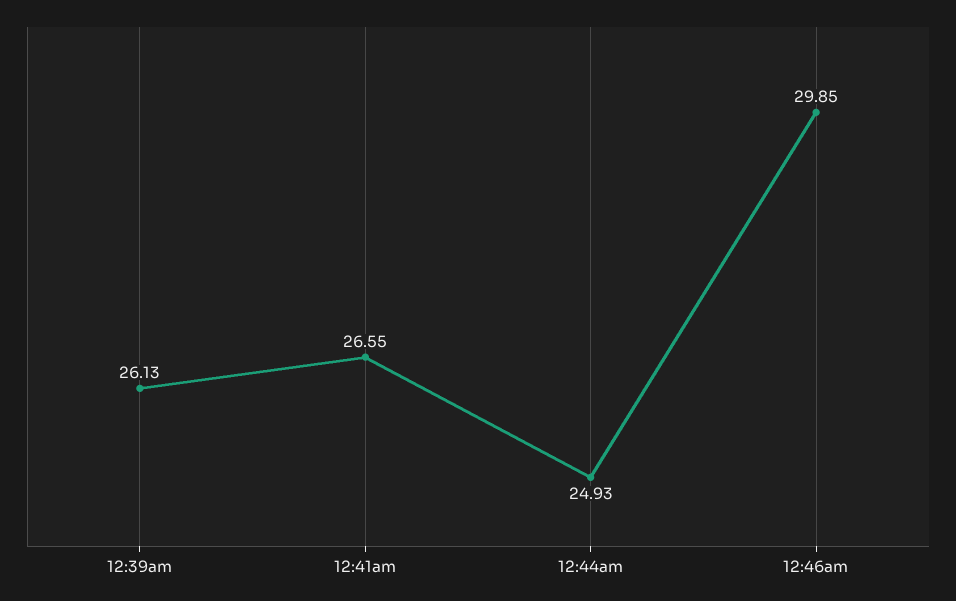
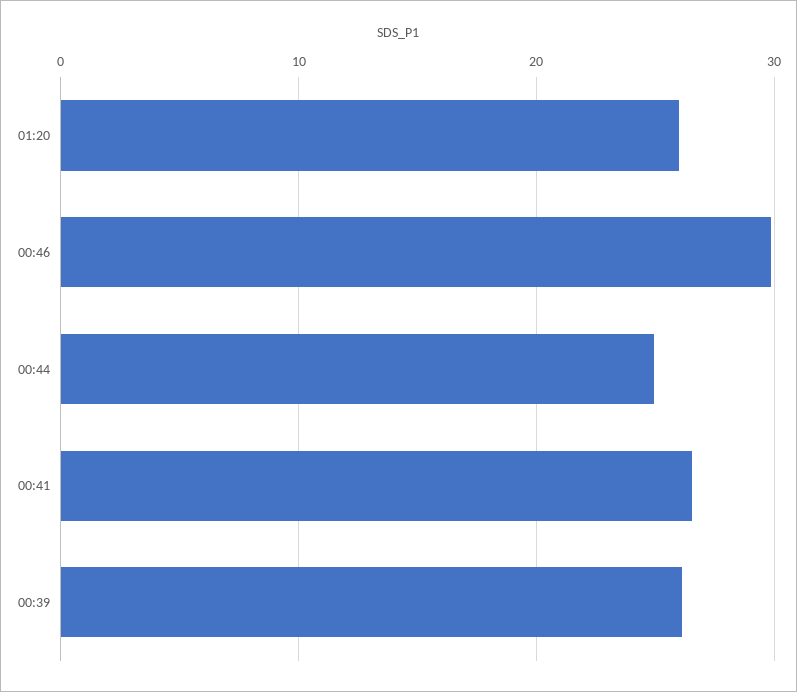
01:20: none -> 26

